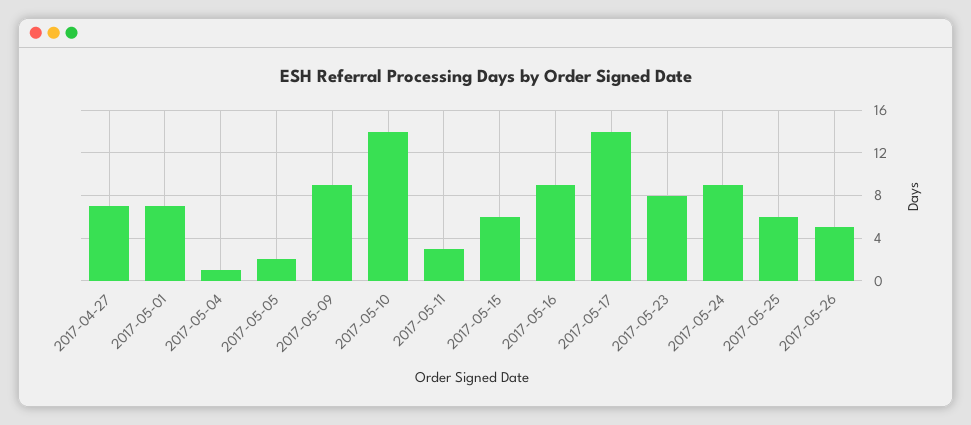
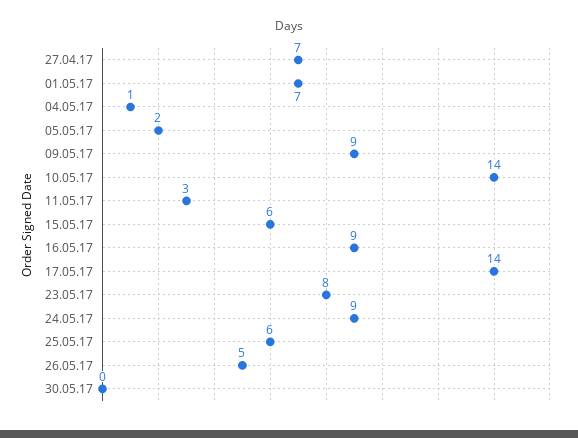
30.05.17: none -> 0

